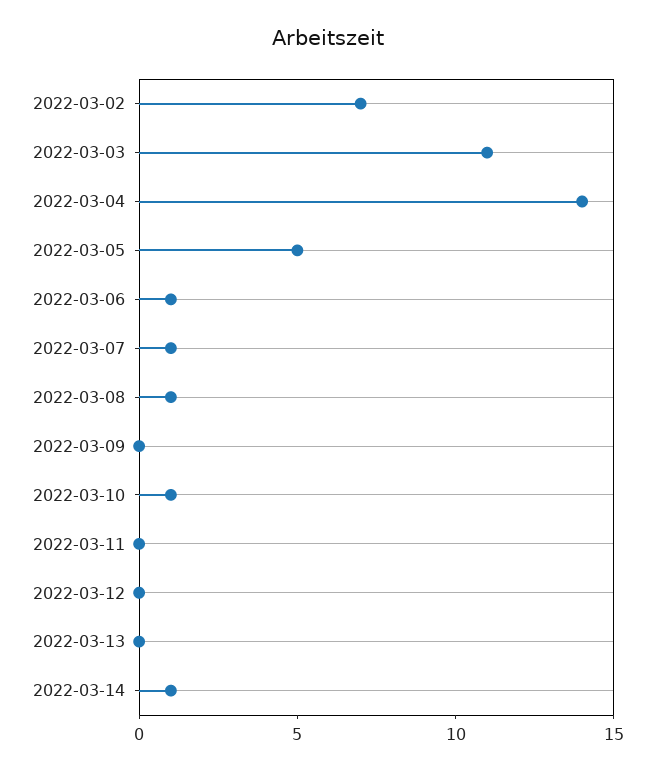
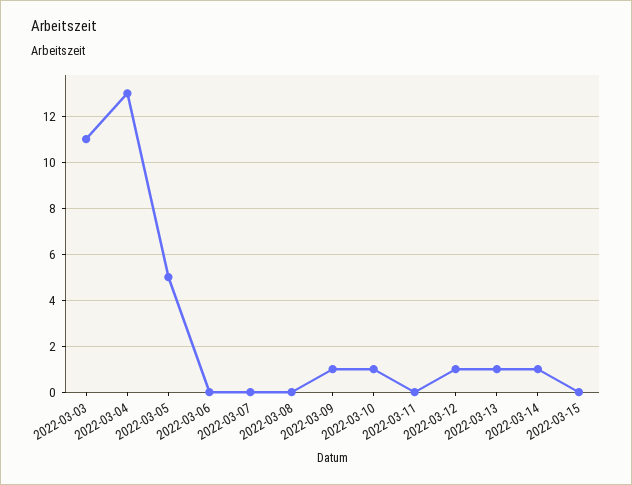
2022-03-02: 7 -> none
2022-03-04: 14 -> 13
2022-03-06: 1 -> 0
2022-03-07: 1 -> 0
2022-03-08: 1 -> 0
2022-03-09: 0 -> 1
2022-03-12: 0 -> 1
2022-03-13: 0 -> 1
2022-03-15: none -> 0

